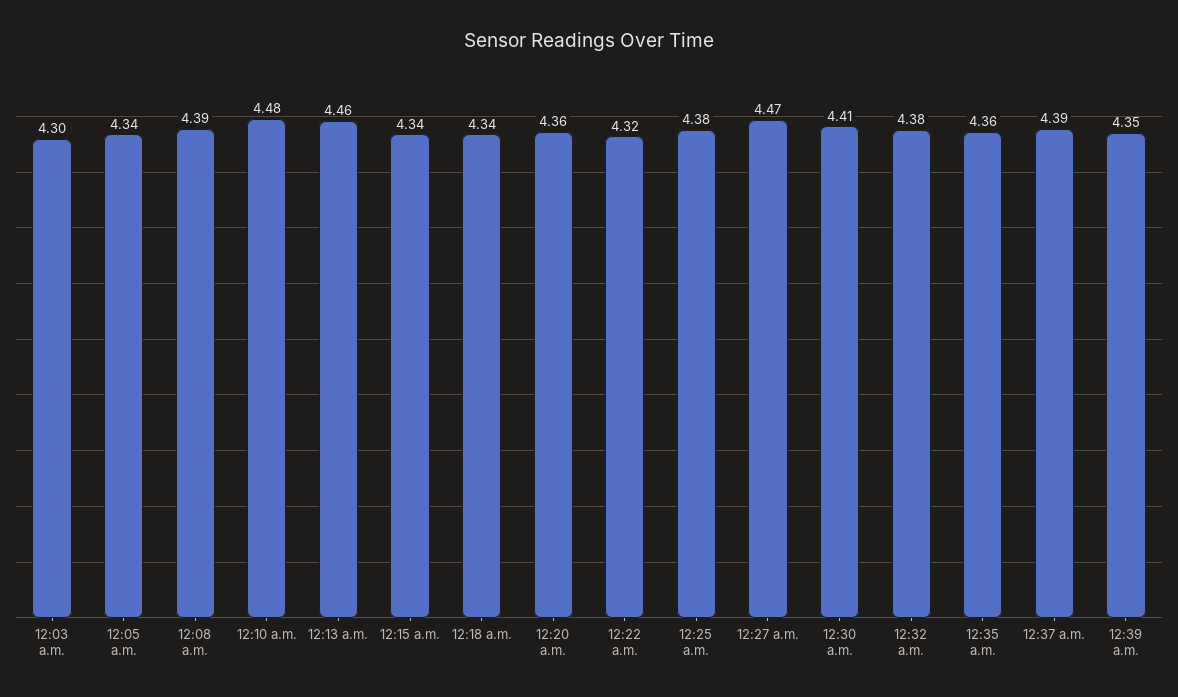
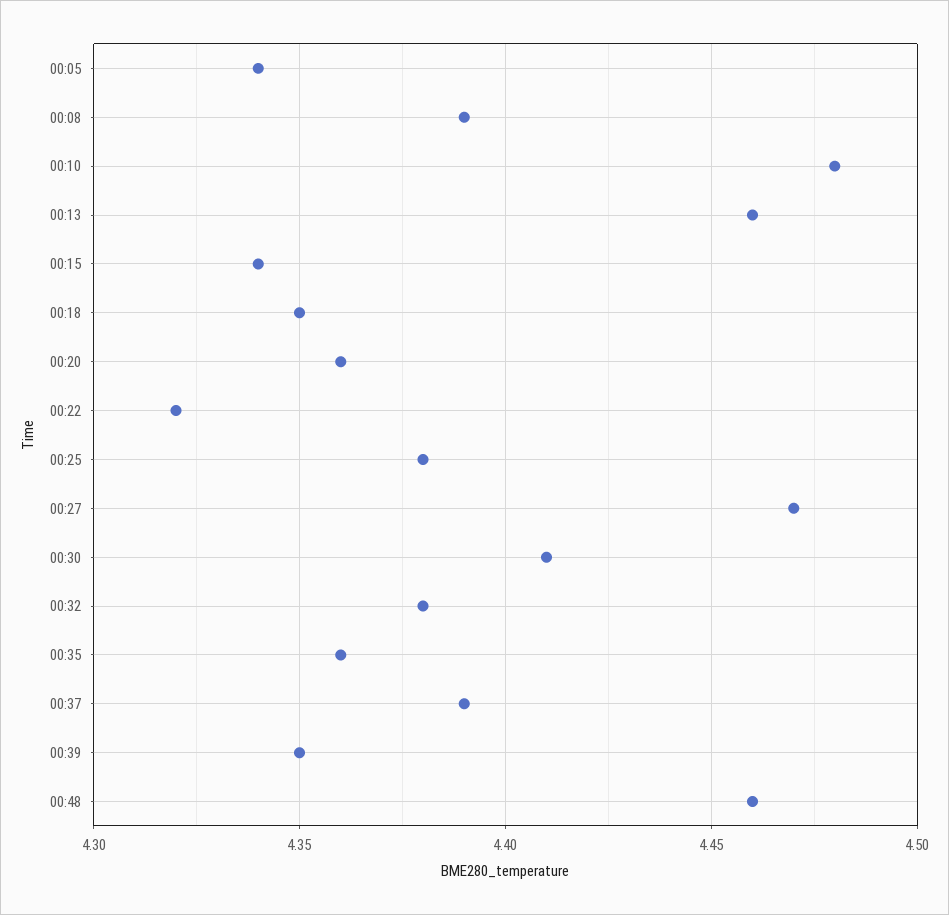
12:03 a.m.: 4.3 -> none
12:18 a.m.: 4.34 -> 4.35
00:48: none -> 4.46

